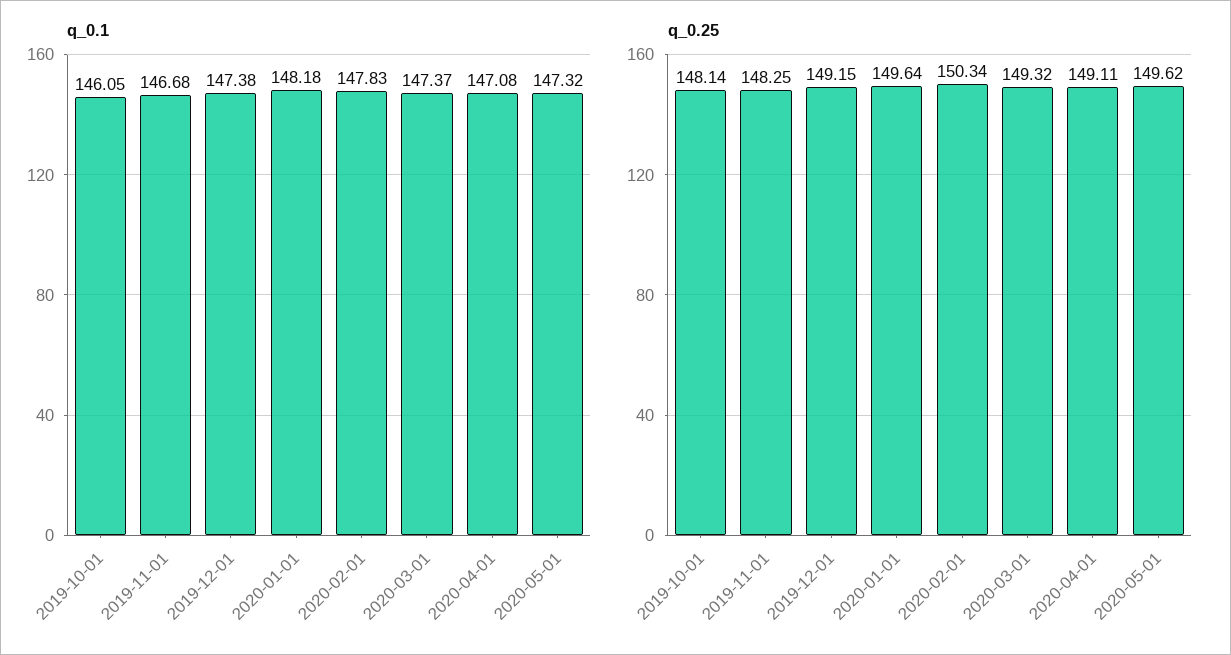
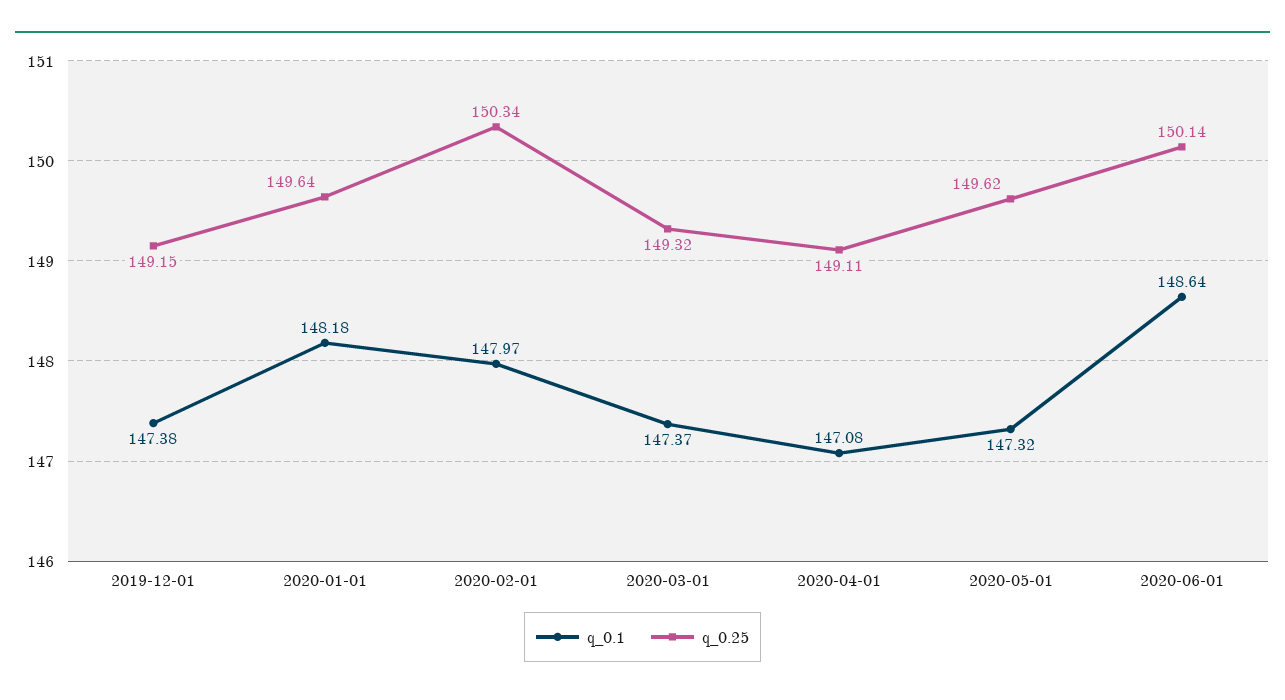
q_0.1, 2019-10-01: 146.05 -> none
q_0.1, 2019-11-01: 146.68 -> none
q_0.1, 2020-02-01: 147.83 -> 147.97
q_0.25, 2019-10-01: 148.14 -> none
q_0.25, 2019-11-01: 148.25 -> none
q_0.1, 2020-06-01: none -> 148.64
q_0.25, 2020-06-01: none -> 150.14

